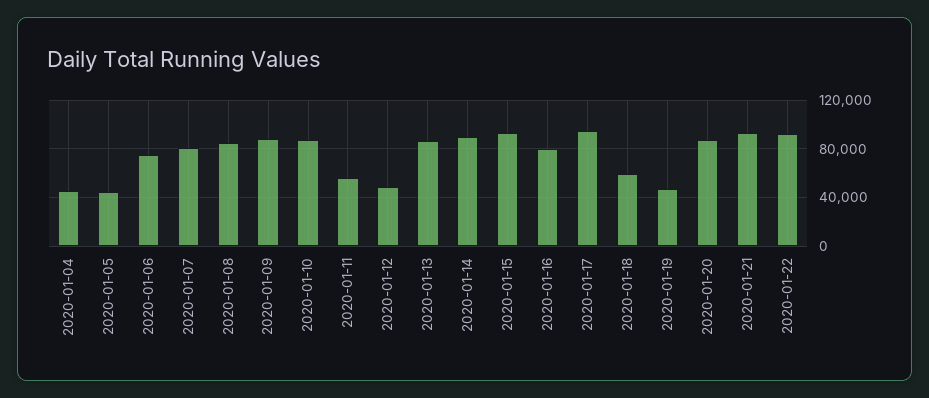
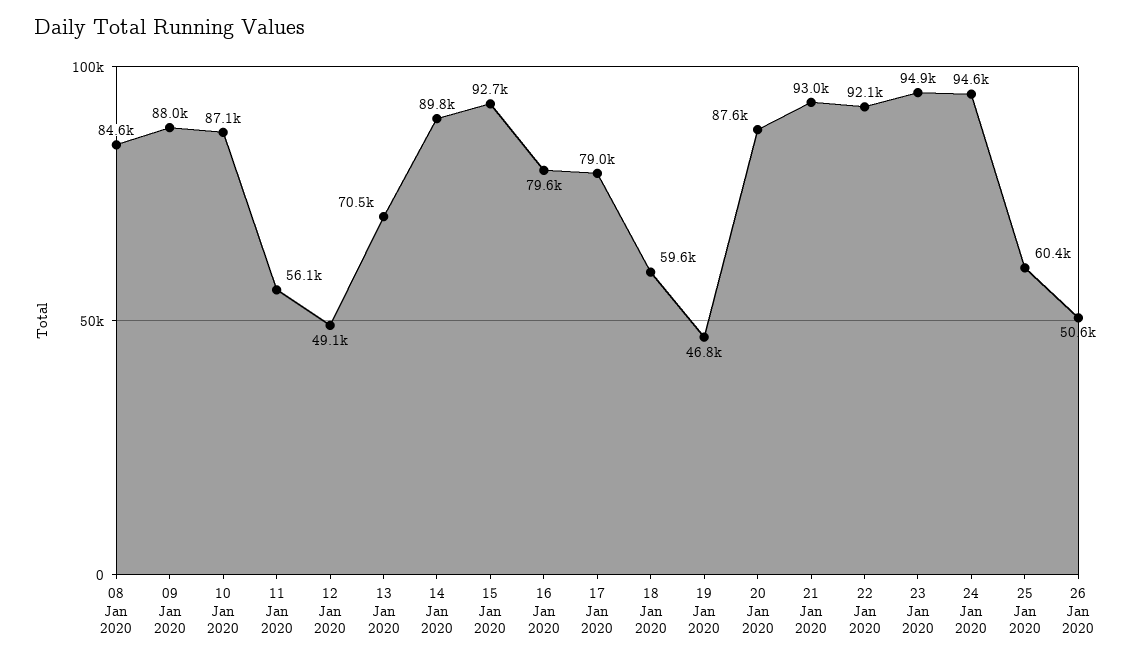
2020-01-04: 45000 -> none
2020-01-05: 45000 -> none
2020-01-06: 75000 -> none
2020-01-07: 80000 -> none
2020-01-13: 85000 -> 70500
2020-01-17: 95000 -> 79000
23 Jan 2020: none -> 94900
24 Jan 2020: none -> 94600
25 Jan 2020: none -> 60400
26 Jan 2020: none -> 50600

